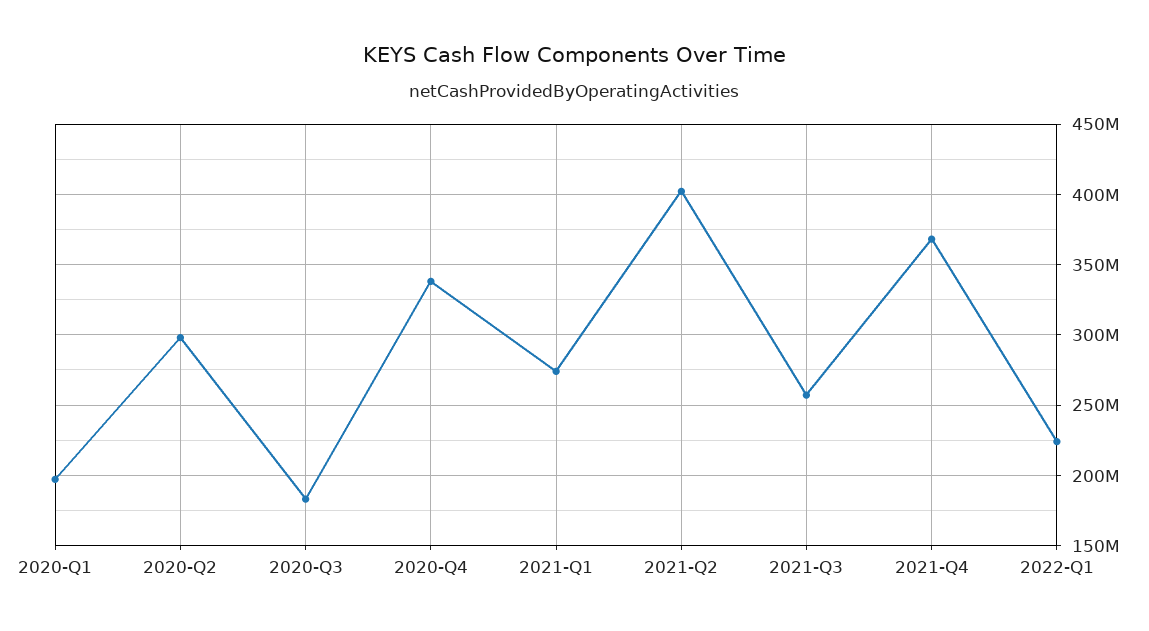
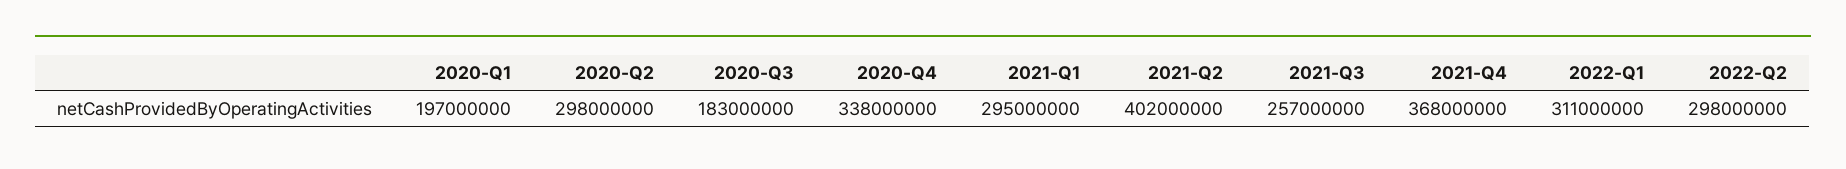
2021-Q1: 275000000 -> 295000000
2022-Q1: 225000000 -> 311000000
2022-Q2: none -> 298000000

